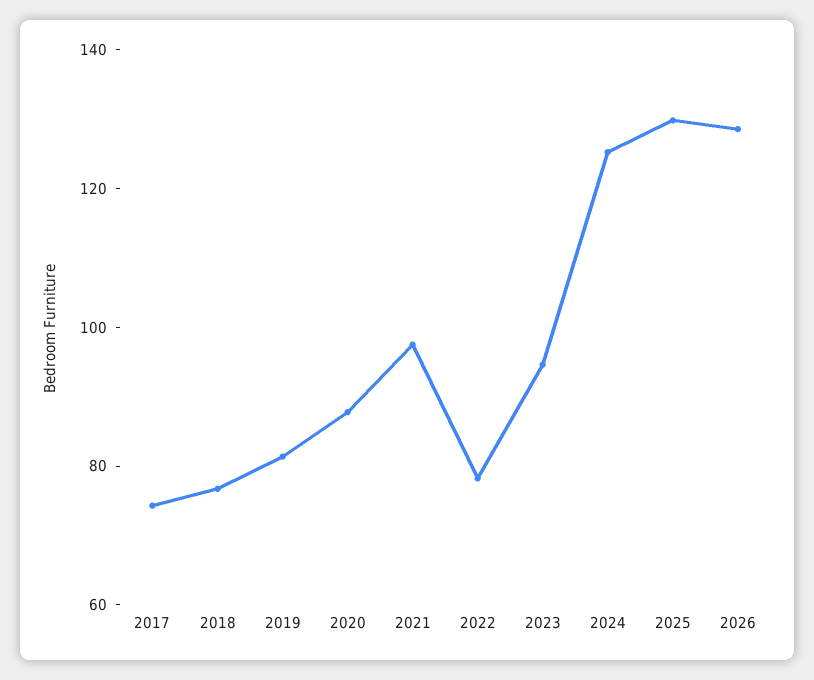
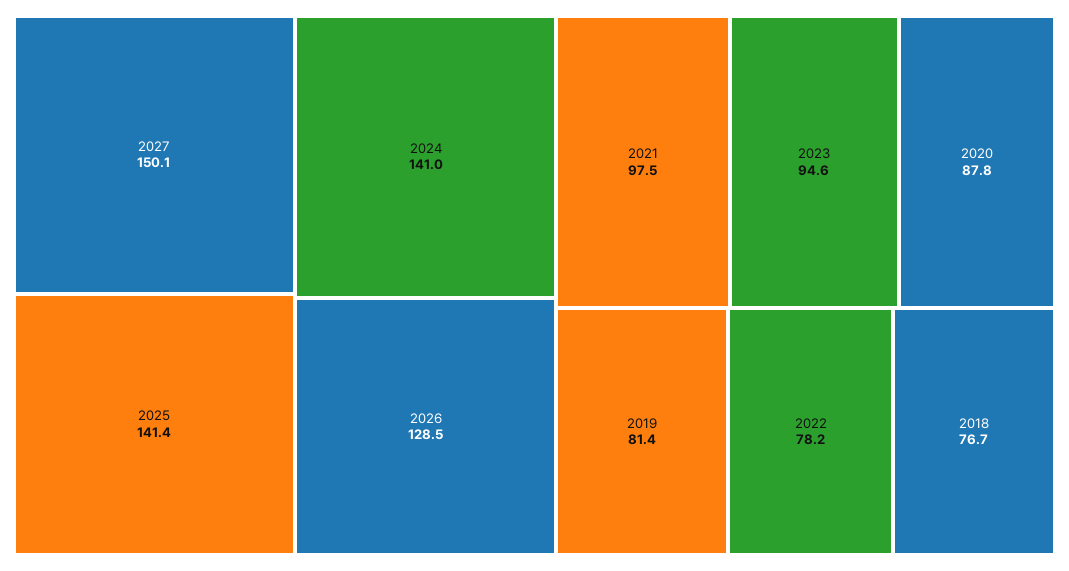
2017: 75 -> none
2024: 125 -> 141
2025: 130 -> 141.4
2027: none -> 150.1

